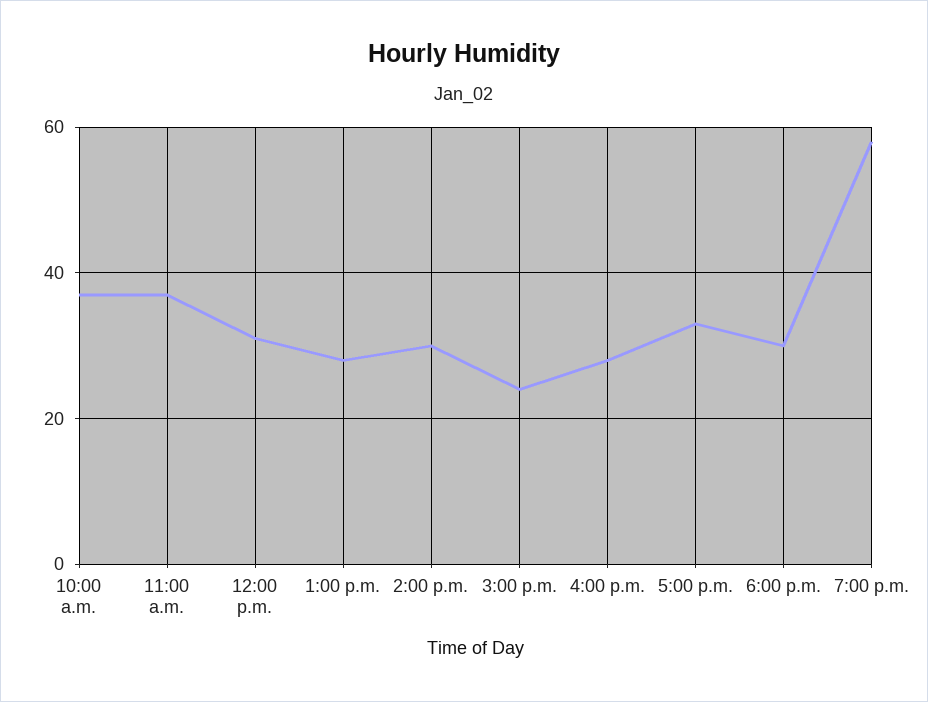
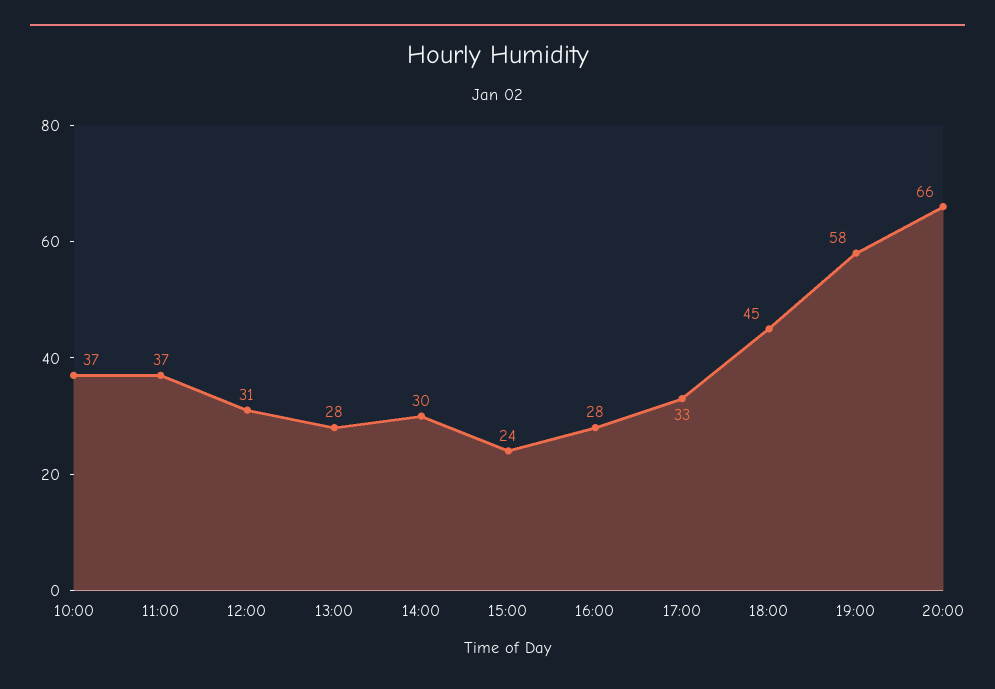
6:00 p.m.: 30 -> 45
20:00: none -> 66

